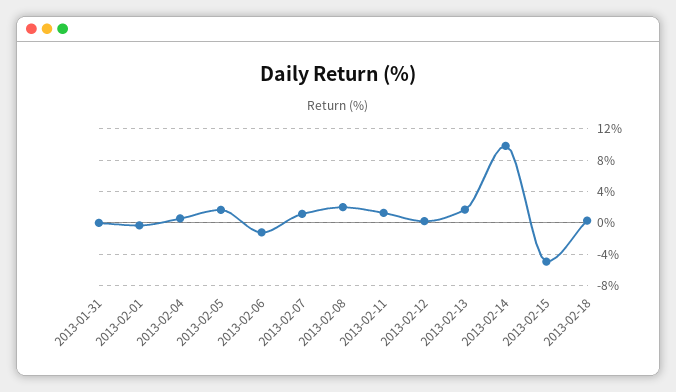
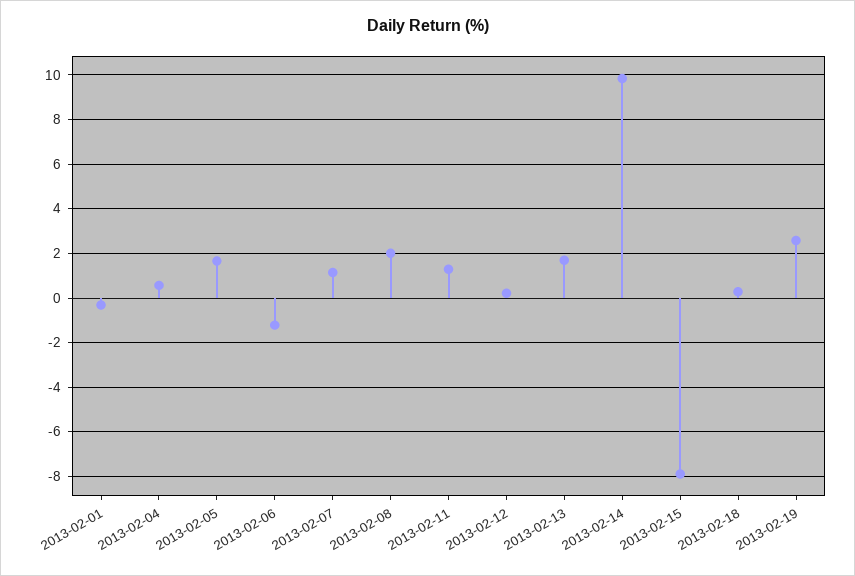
2013-01-31: 0 -> none
2013-02-15: -5 -> -8
2013-02-19: none -> 2.5

